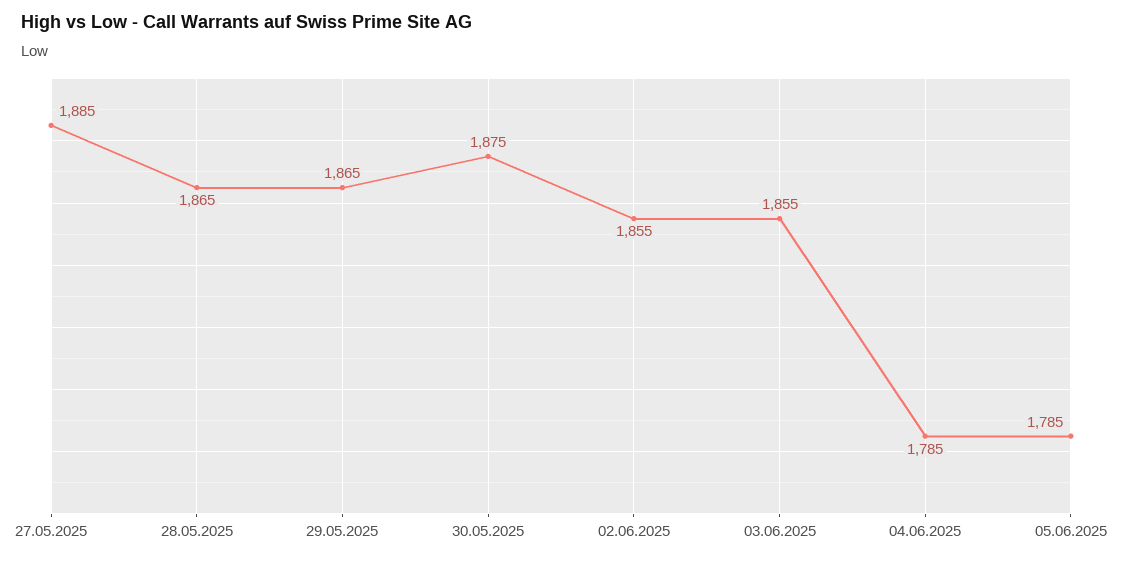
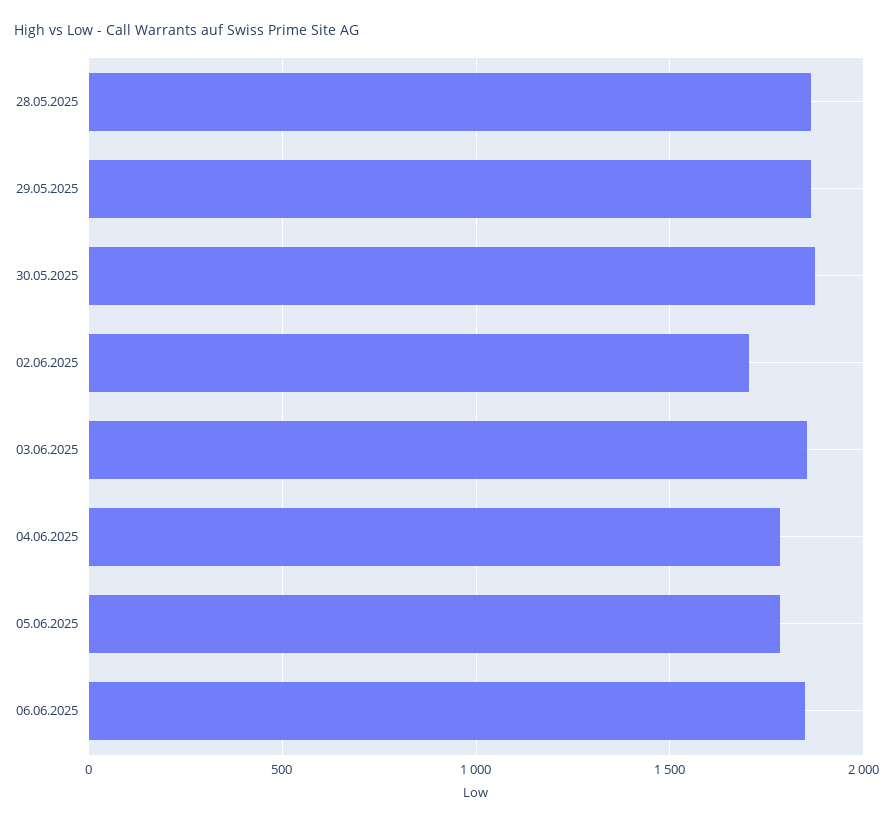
27.05.2025: 1885 -> none
02.06.2025: 1855 -> 1700
06.06.2025: none -> 1850

